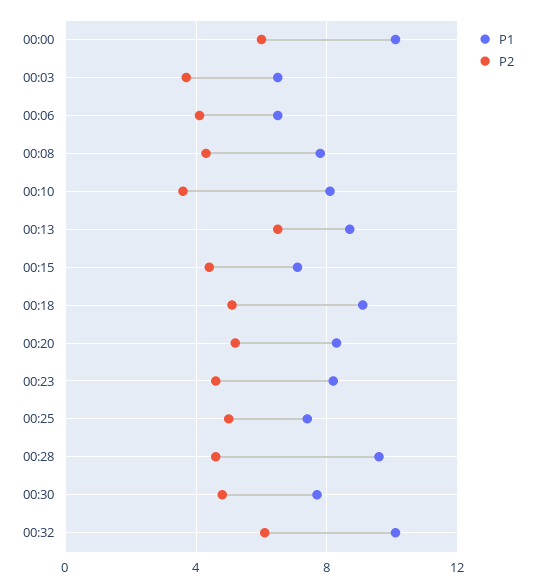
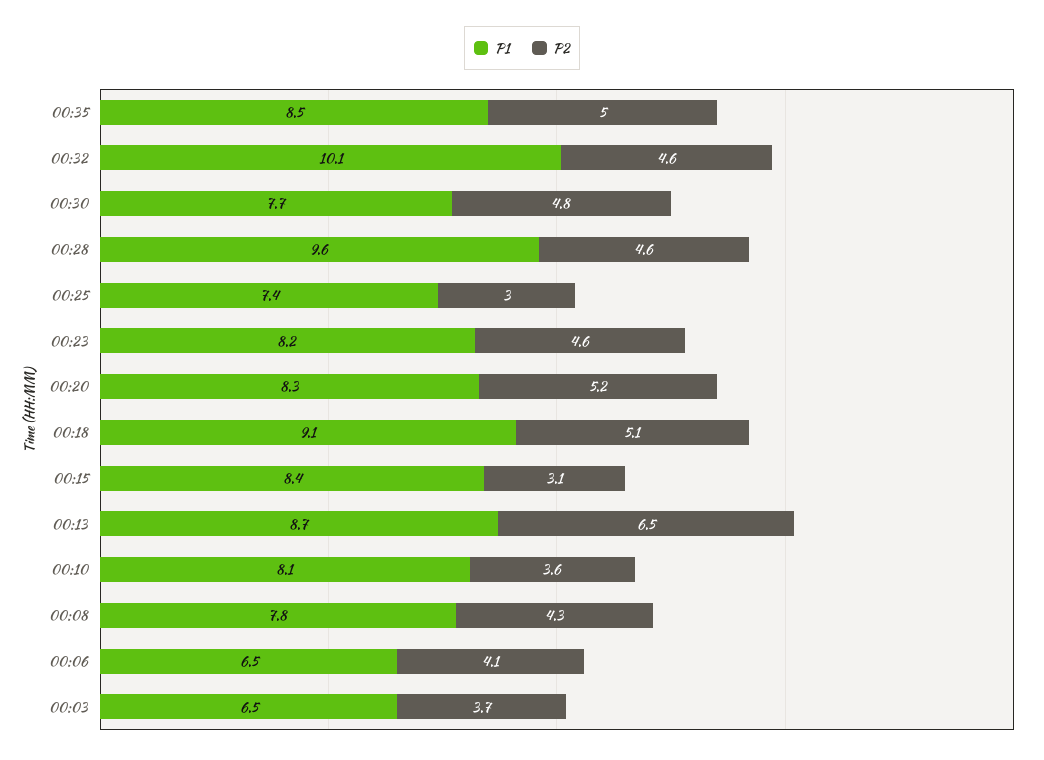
P1, 00:00: 10 -> none
P2, 00:00: 6 -> none
P1, 00:15: 7 -> 8.4
P2, 00:15: 4.5 -> 3.1
P2, 00:25: 5 -> 3
P2, 00:32: 6 -> 4.6
P1, 00:35: none -> 8.5
P2, 00:35: none -> 5

